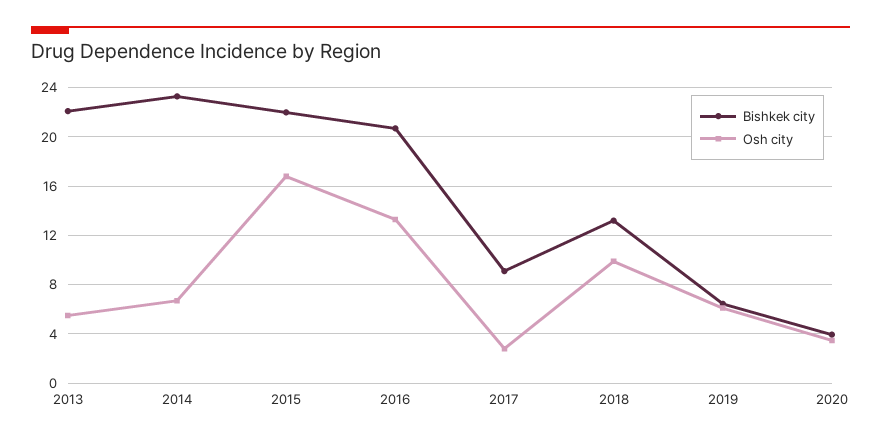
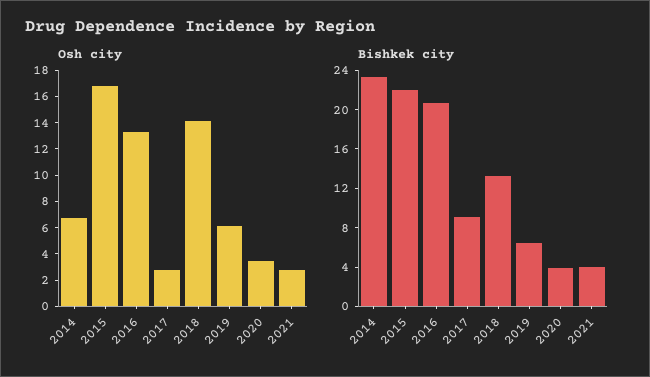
Bishkek city, 2013: 22 -> none
Osh city, 2013: 5.5 -> none
Osh city, 2018: 10 -> 14
Osh city, 2021: none -> 3
Bishkek city, 2021: none -> 4

